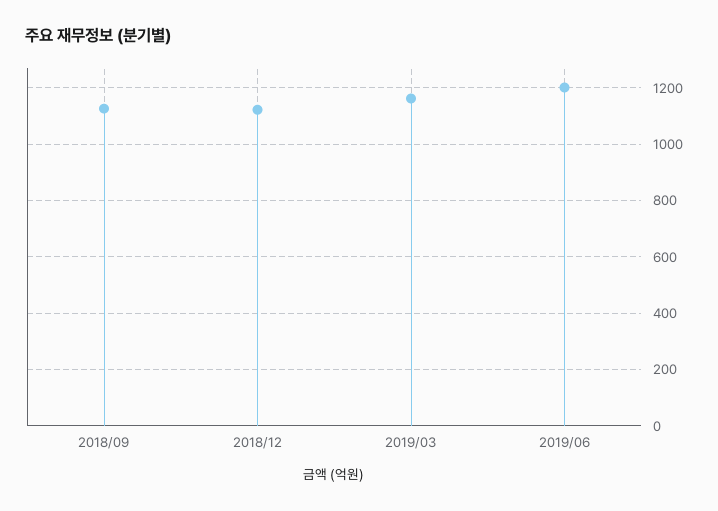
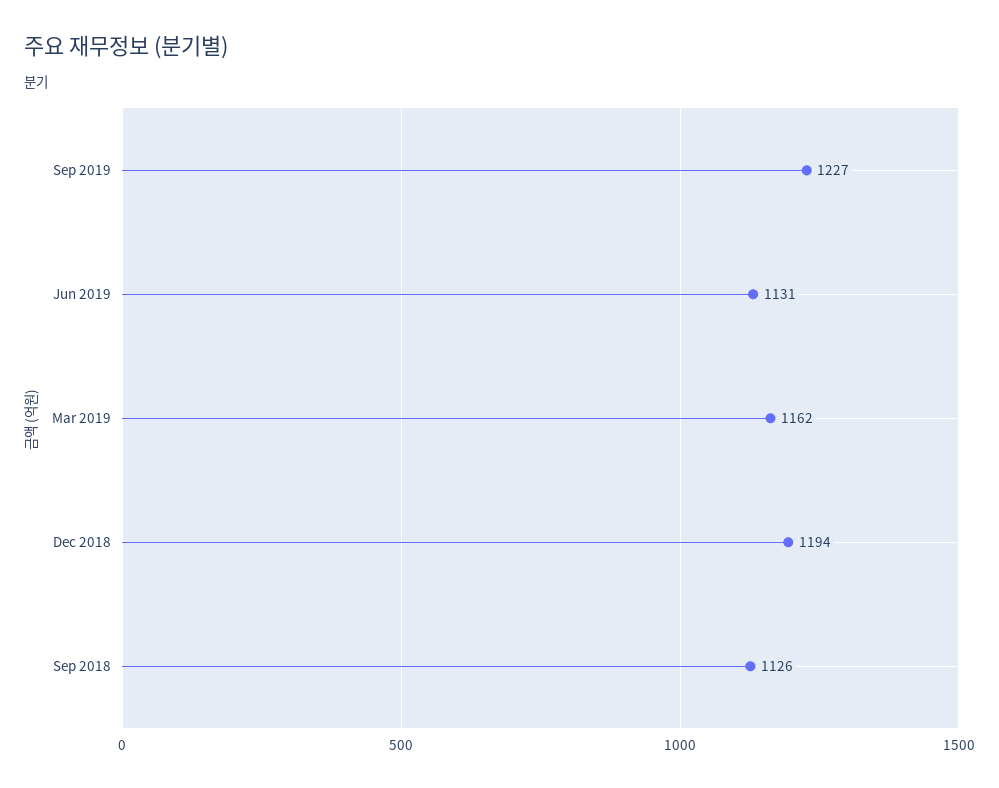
2018/12: 1125 -> 1194
2019/06: 1200 -> 1131
Sep 2019: none -> 1227

